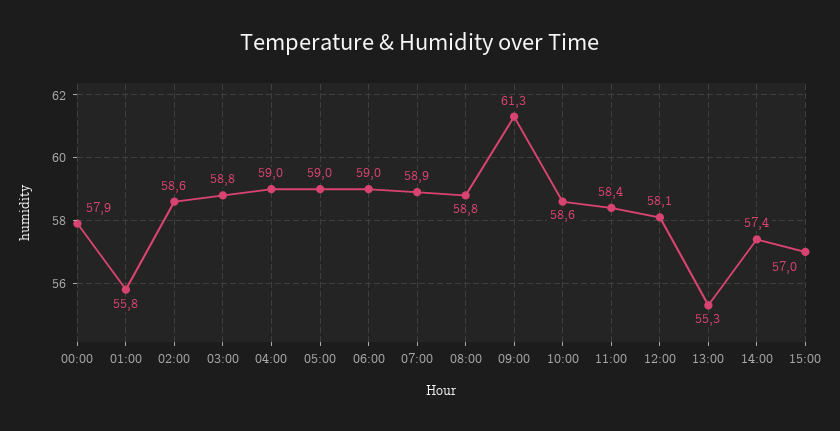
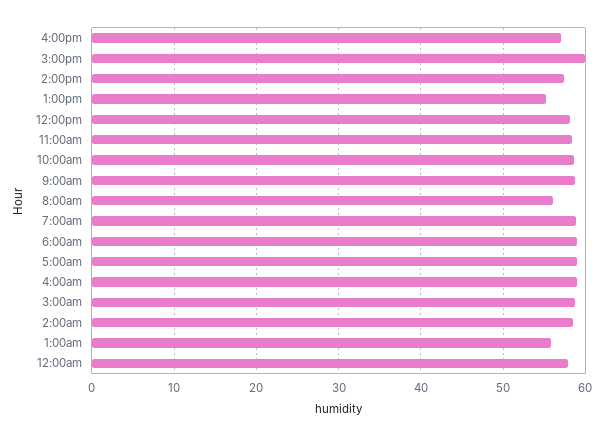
08:00: 58.8 -> 56
09:00: 61.3 -> 59
15:00: 57 -> 60
4:00pm: none -> 57

